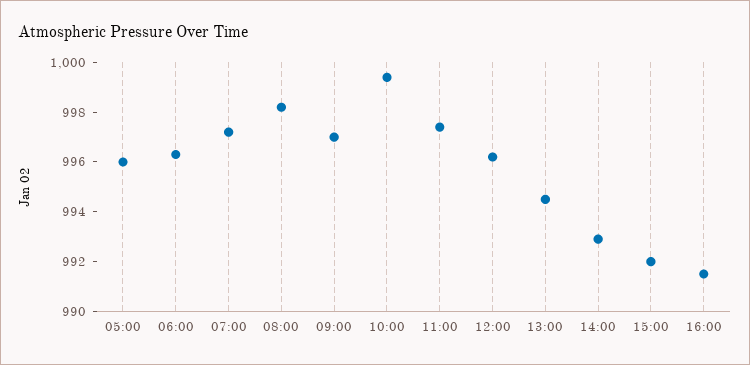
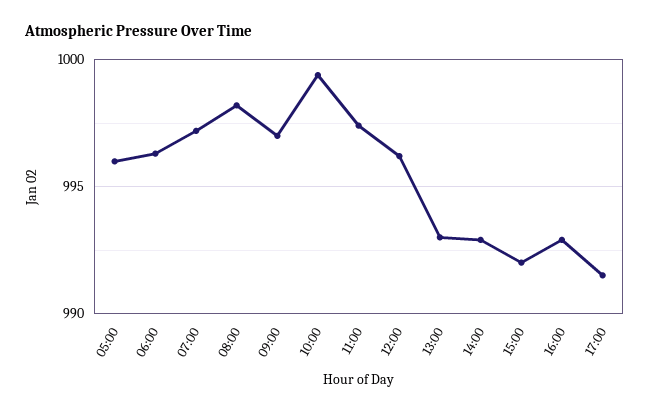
13:00: 994.5 -> 993
16:00: 991.5 -> 993
17:00: none -> 991.5

